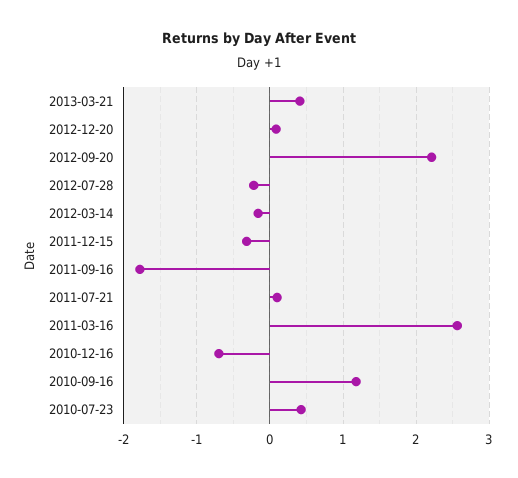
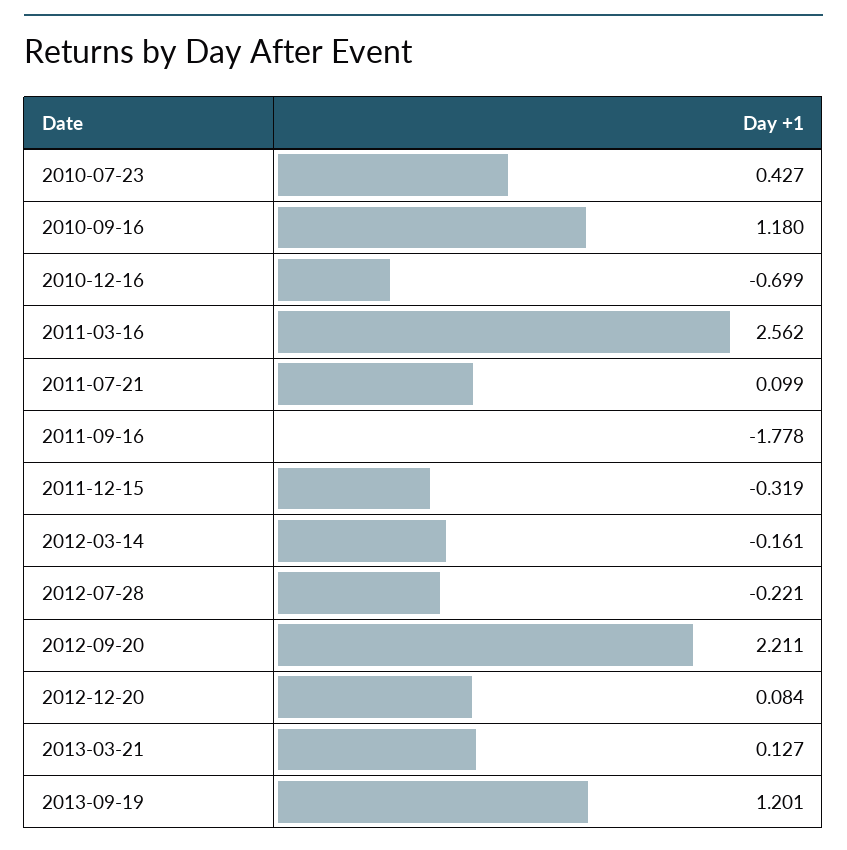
2013-03-21: 0.4 -> 0.127
2013-09-19: none -> 1.201

